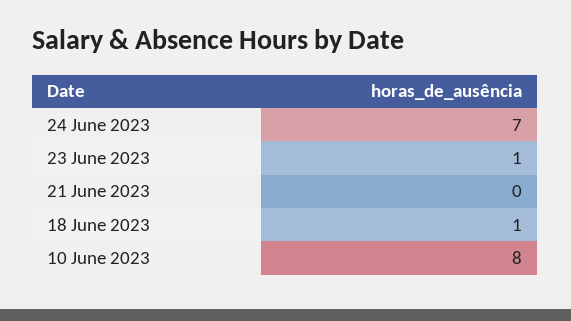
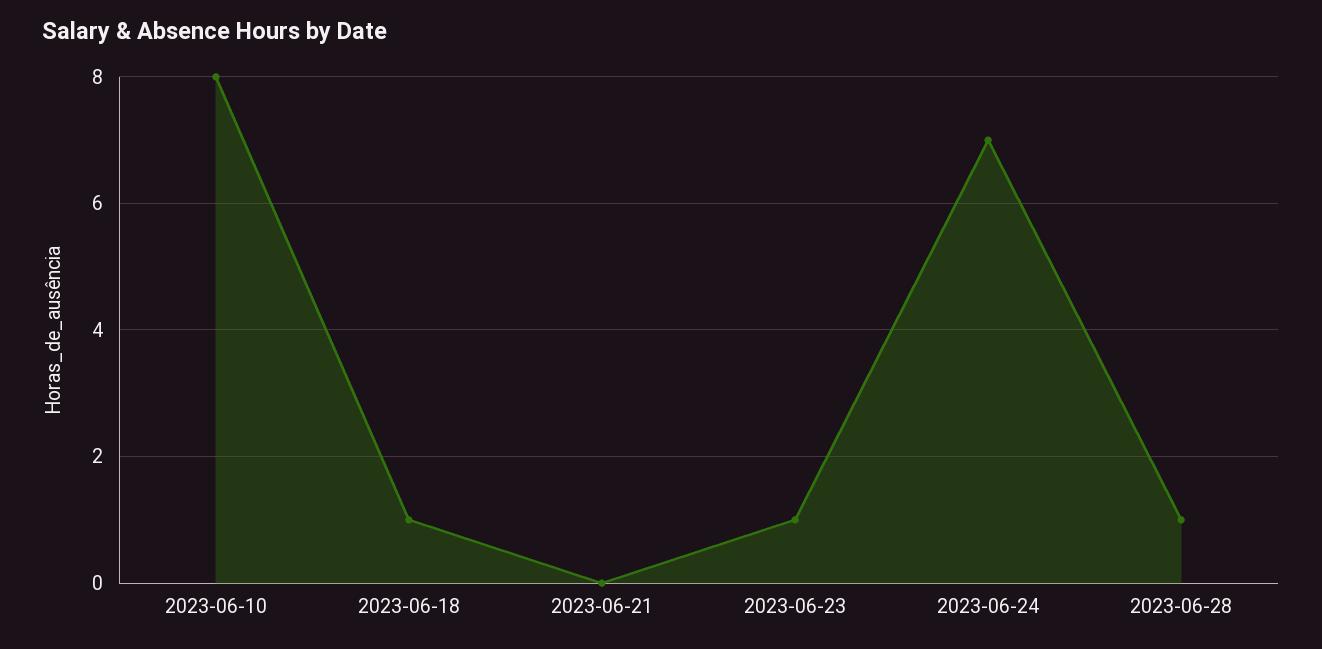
2023-06-28: none -> 1

